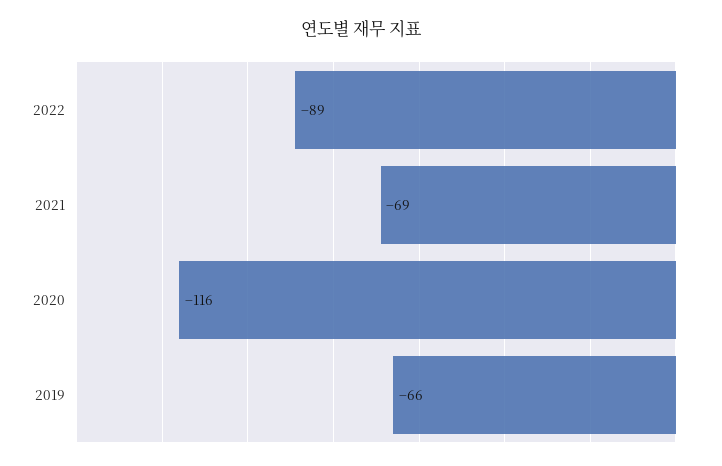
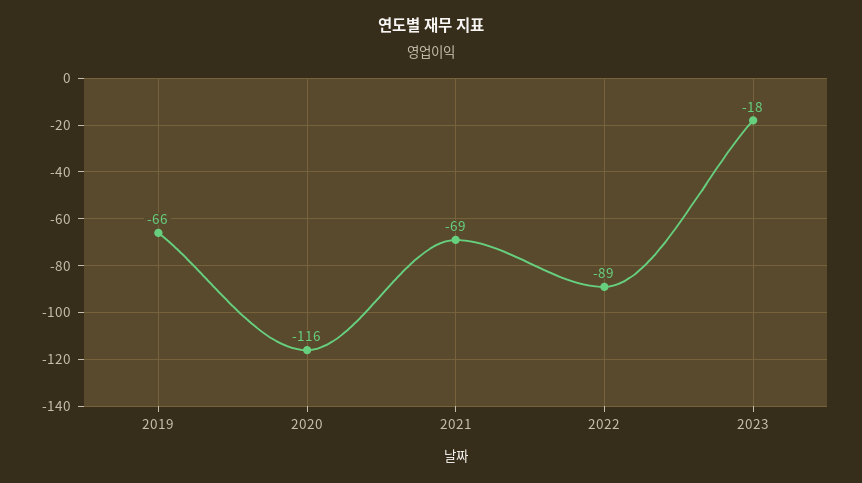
2023: none -> -18

